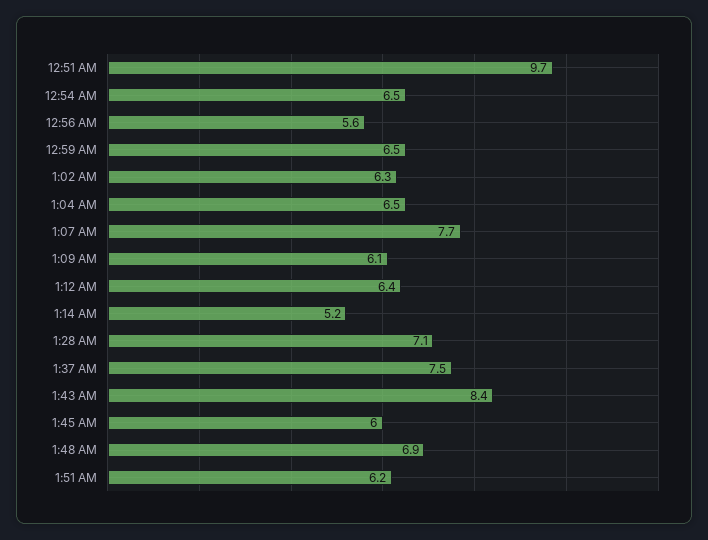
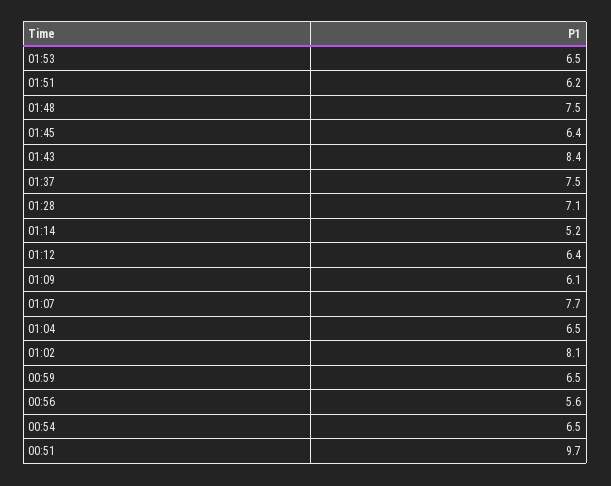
1:02 AM: 6.3 -> 8.1
1:45 AM: 6 -> 6.4
1:48 AM: 6.9 -> 7.5
01:53: none -> 6.5

